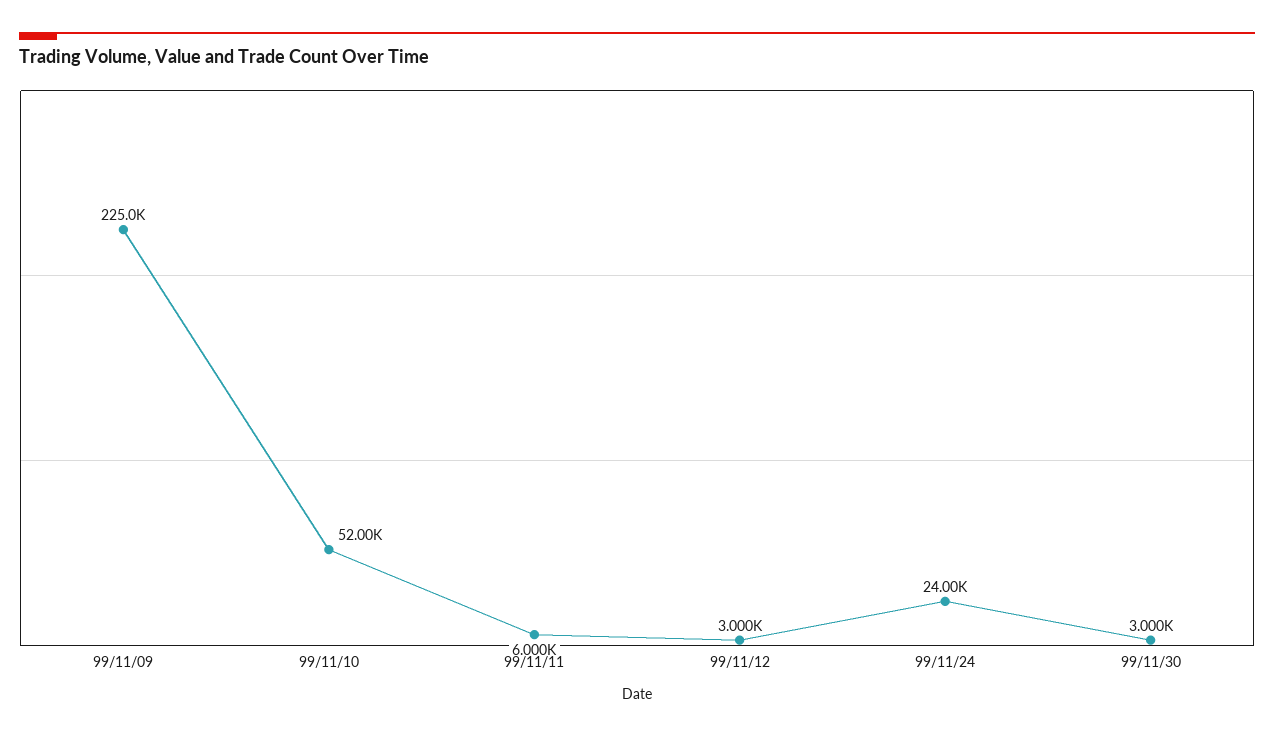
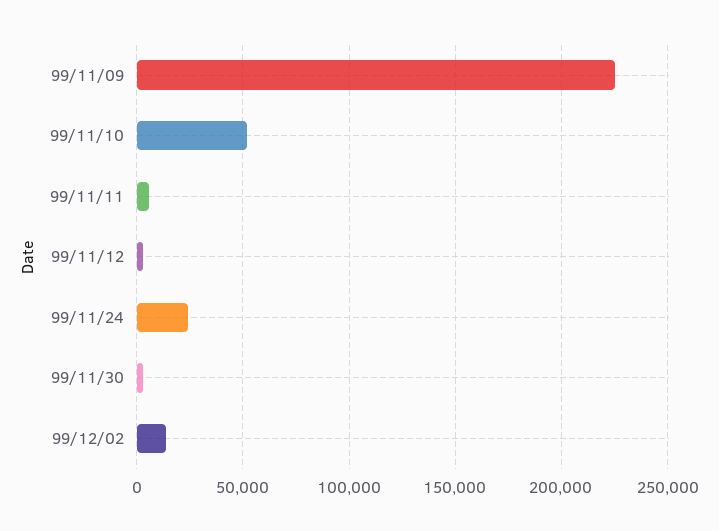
99/12/02: none -> 15000

